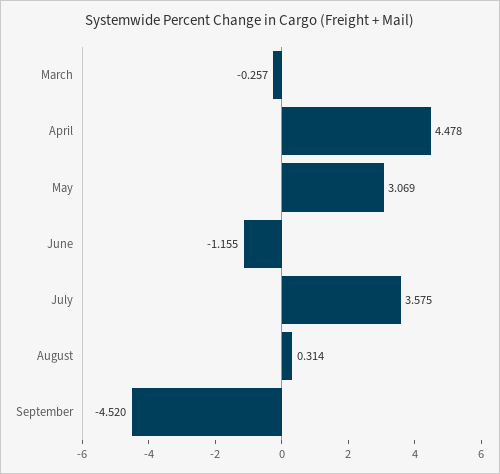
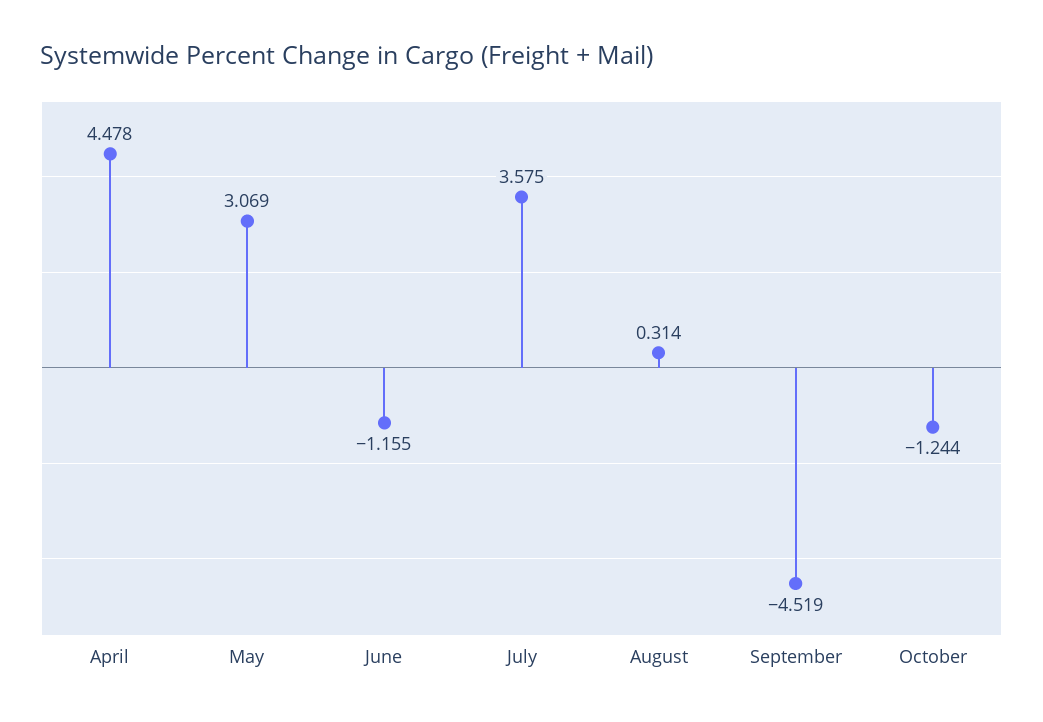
March: -0.257 -> none
September: -4.52 -> -4.519
October: none -> -1.244

